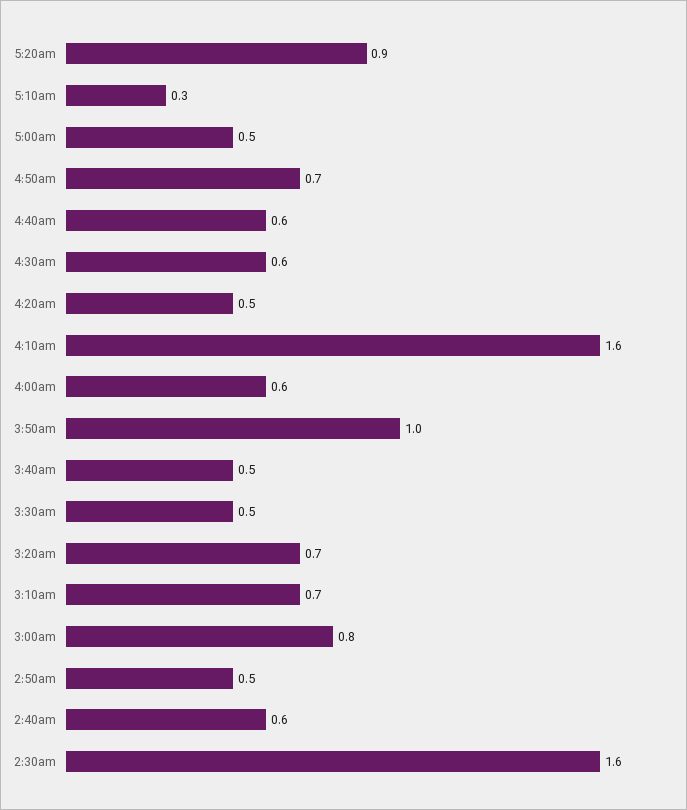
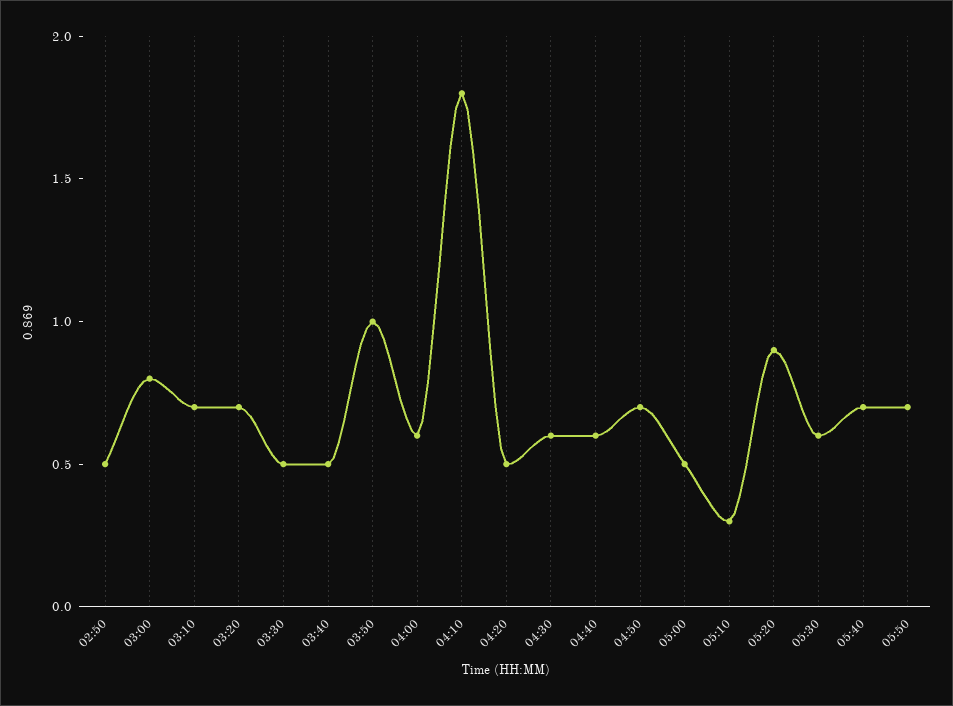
4:10am: 1.6 -> 1.8
2:40am: 0.6 -> none
2:30am: 1.6 -> none
05:30: none -> 0.6
05:40: none -> 0.7
05:50: none -> 0.7

